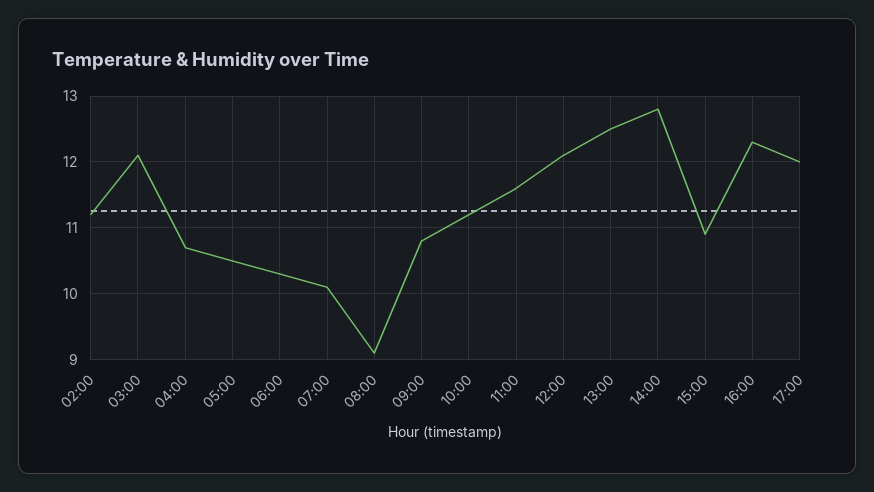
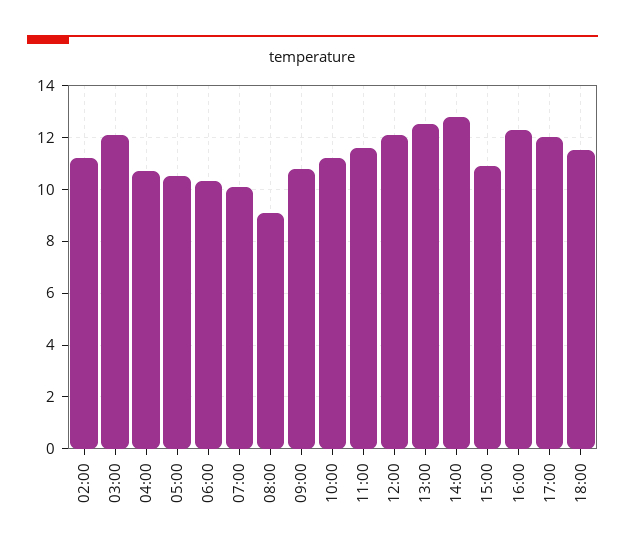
18:00: none -> 11.5

